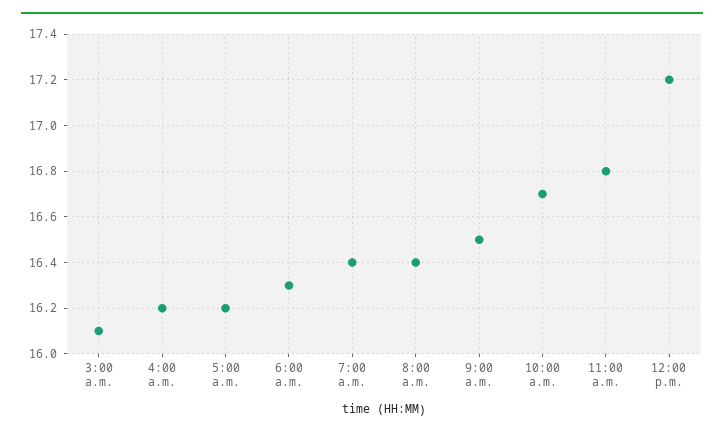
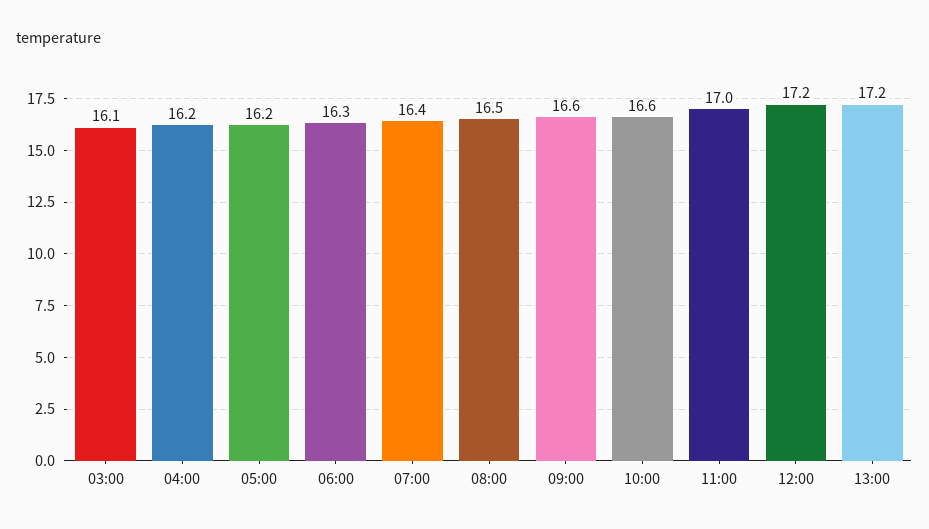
8:00 a.m.: 16.4 -> 16.5
9:00 a.m.: 16.5 -> 16.6
10:00 a.m.: 16.7 -> 16.6
11:00 a.m.: 16.8 -> 17
13:00: none -> 17.2

